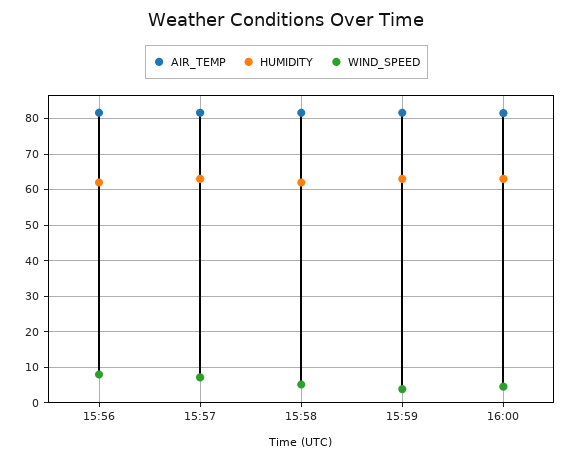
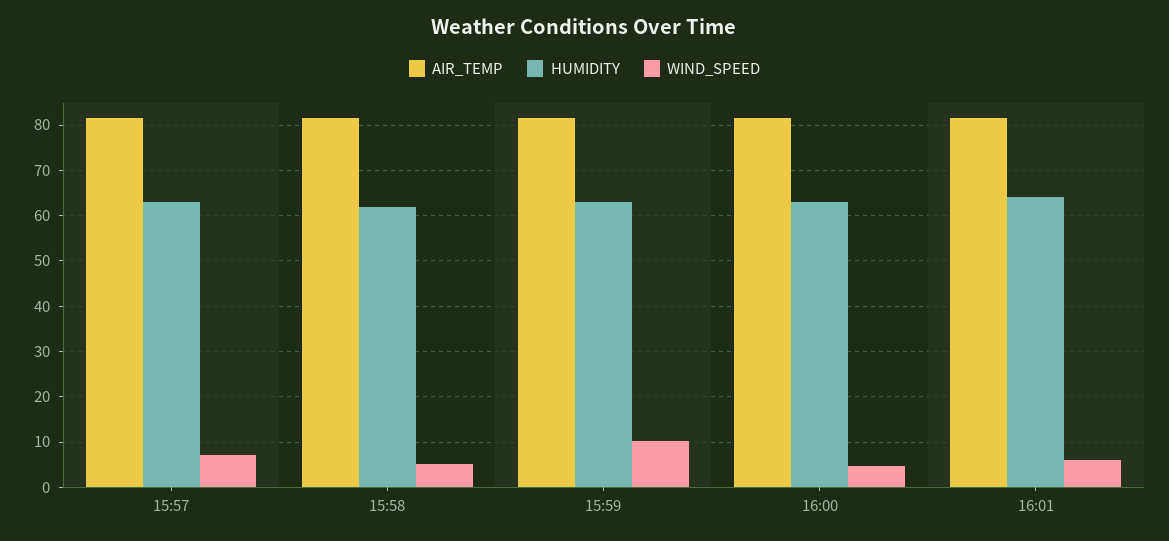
AIR_TEMP, 15:56: 82 -> none
HUMIDITY, 15:56: 62 -> none
WIND_SPEED, 15:56: 8 -> none
WIND_SPEED, 15:59: 4 -> 10
AIR_TEMP, 16:01: none -> 82
HUMIDITY, 16:01: none -> 64
WIND_SPEED, 16:01: none -> 6

